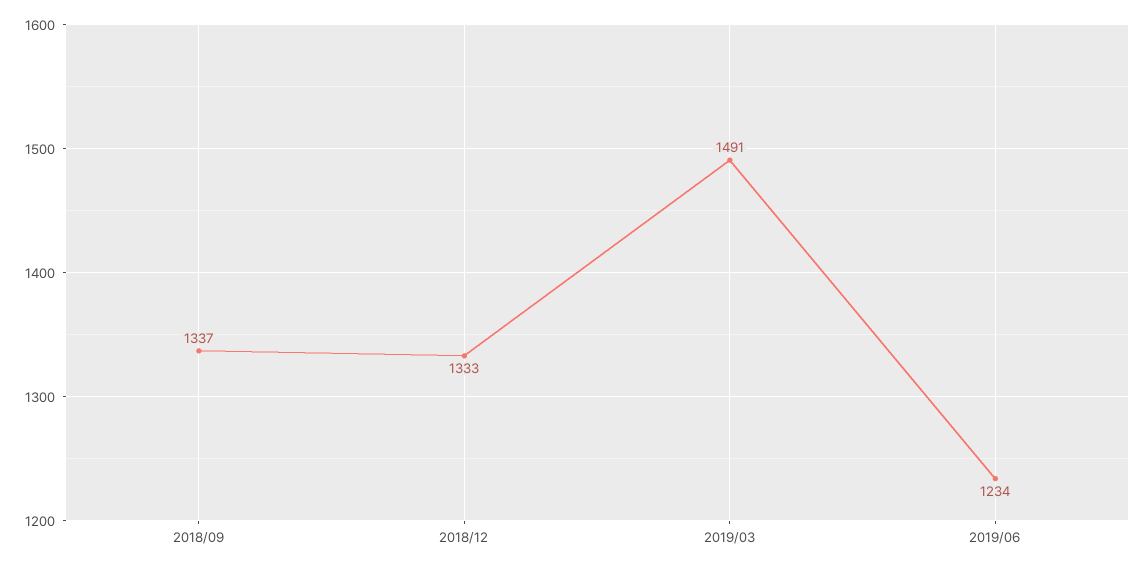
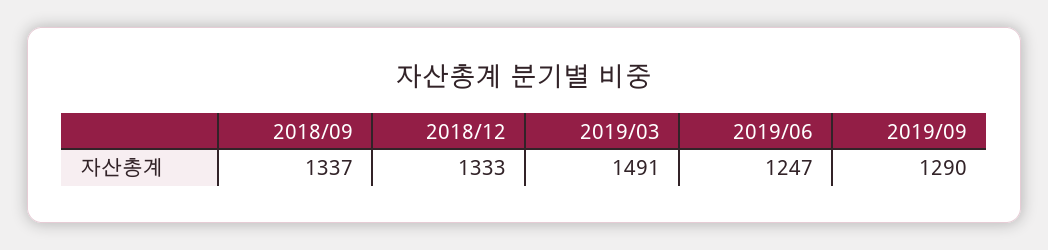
2019/06: 1234 -> 1247
2019/09: none -> 1290

